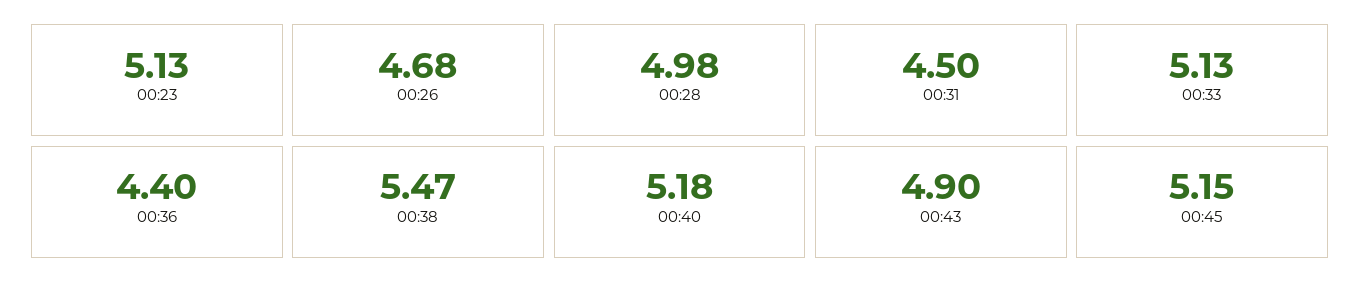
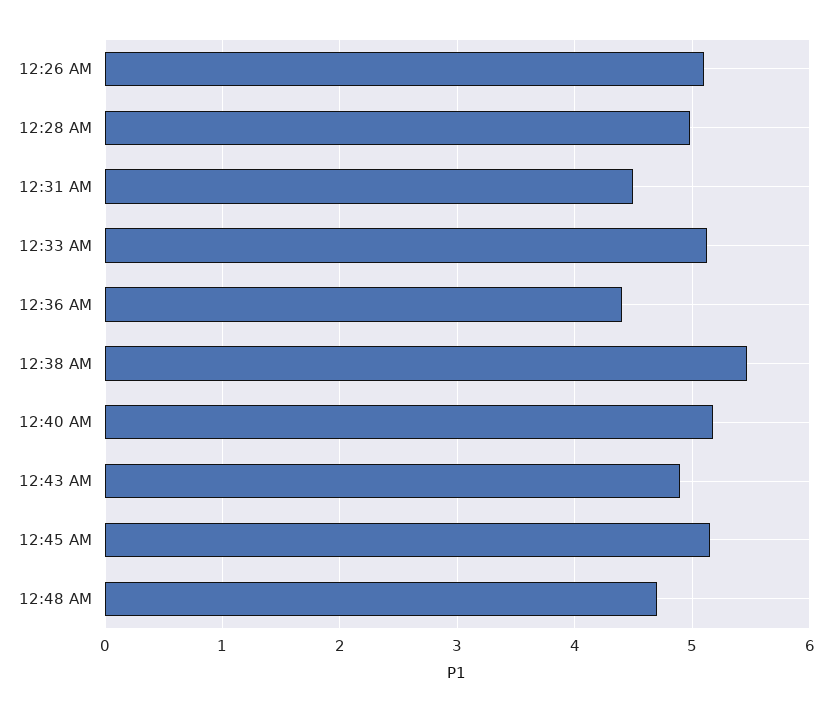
00:23: 5.13 -> none
00:26: 4.68 -> 5.1
12:48 AM: none -> 4.7

